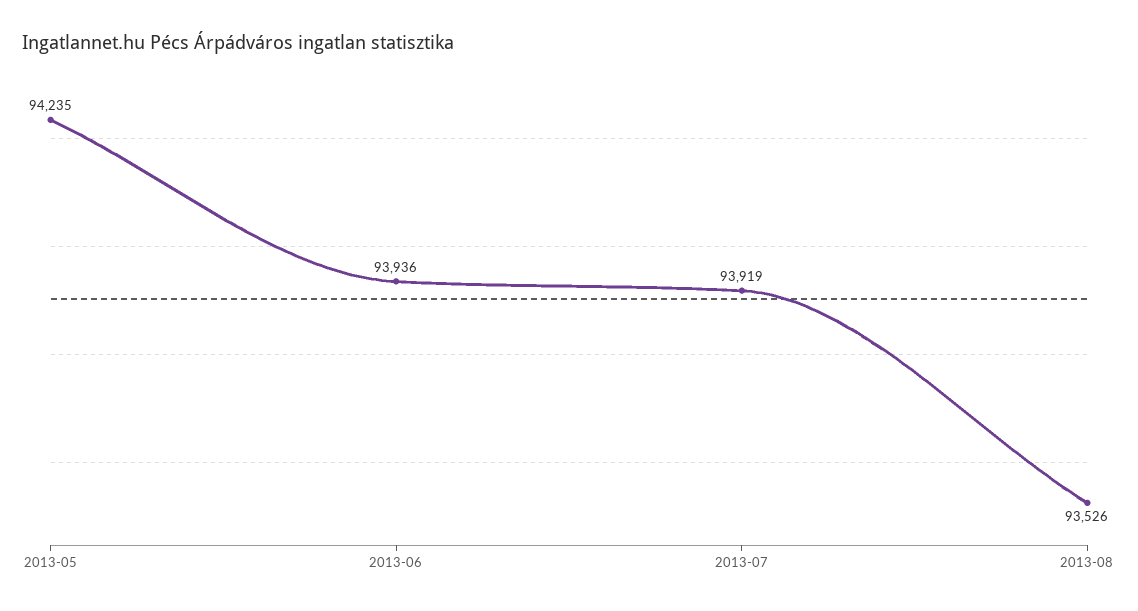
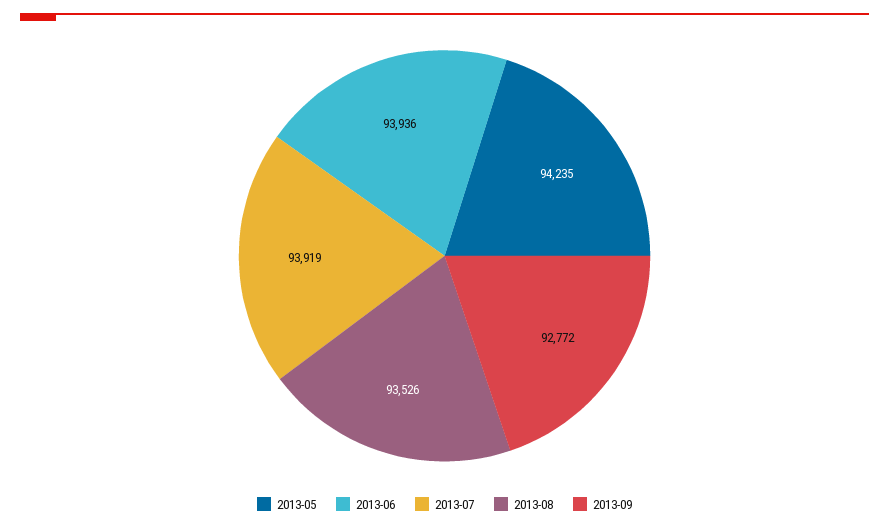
2013-09: none -> 92772

